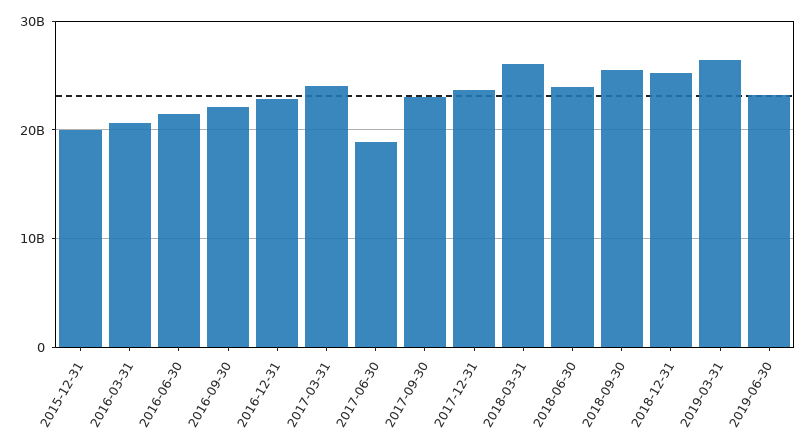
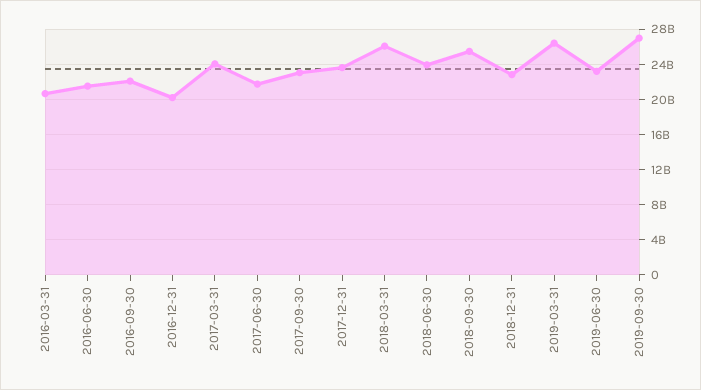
2015-12-31: 20000000000 -> none
2016-12-31: 23000000000 -> 20000000000
2017-06-30: 19000000000 -> 22000000000
2018-12-31: 25000000000 -> 23000000000
2019-09-30: none -> 27000000000

